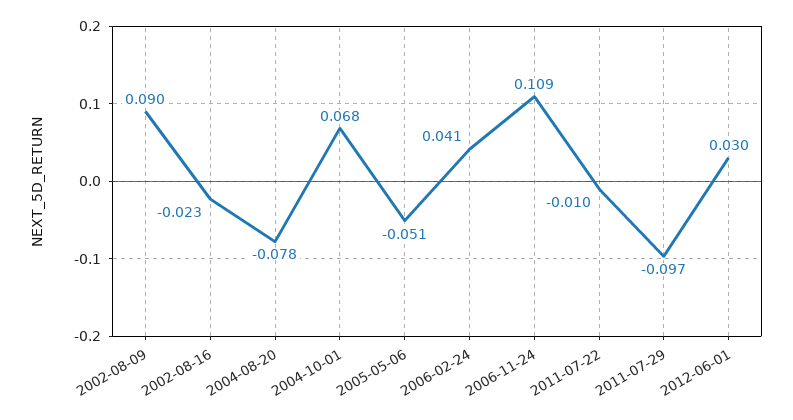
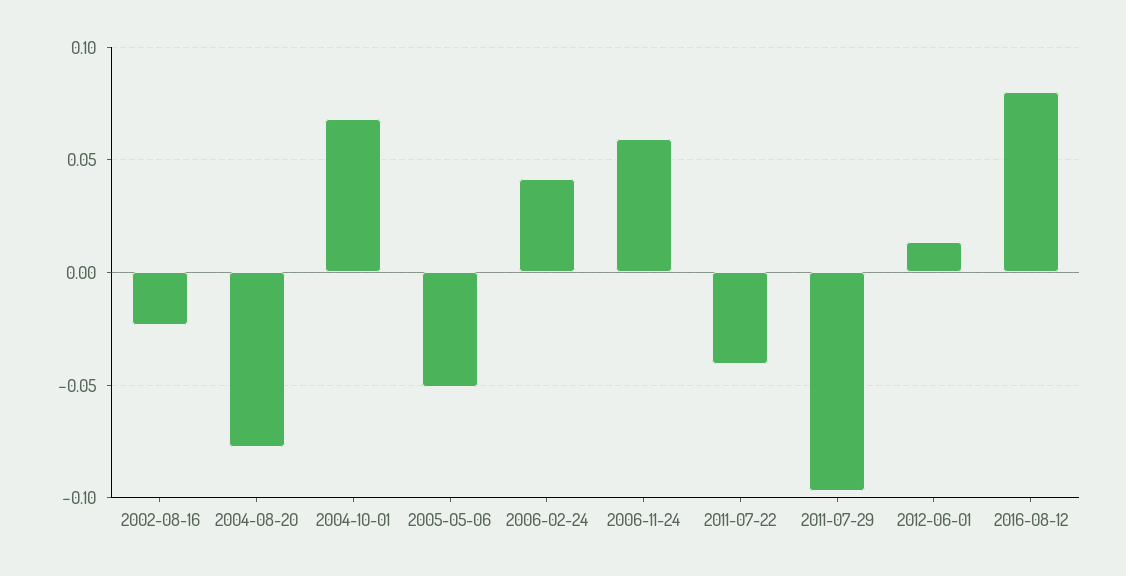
2002-08-09: 0.09 -> none
2006-11-24: 0.109 -> 0.06
2011-07-22: -0.01 -> -0.04
2012-06-01: 0.03 -> 0.015
2016-08-12: none -> 0.08

